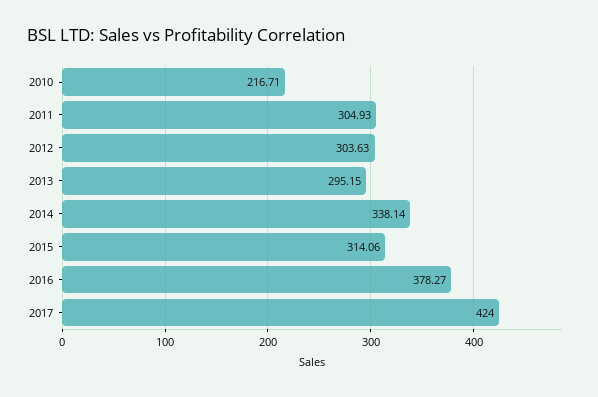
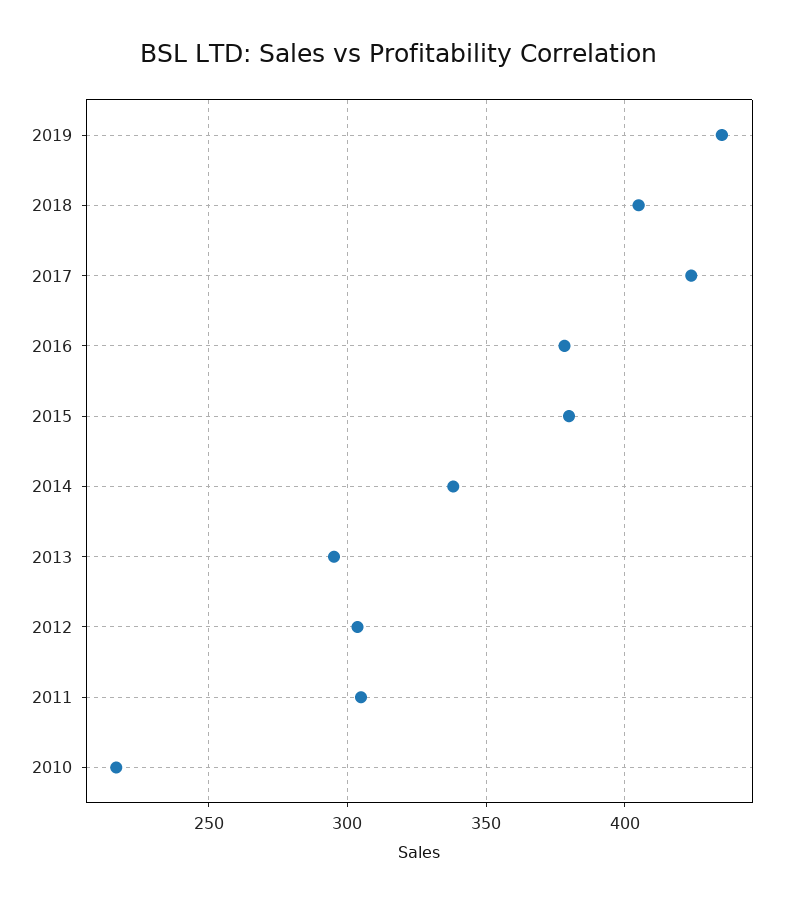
2015: 314.06 -> 380
2019: none -> 435
2018: none -> 405

